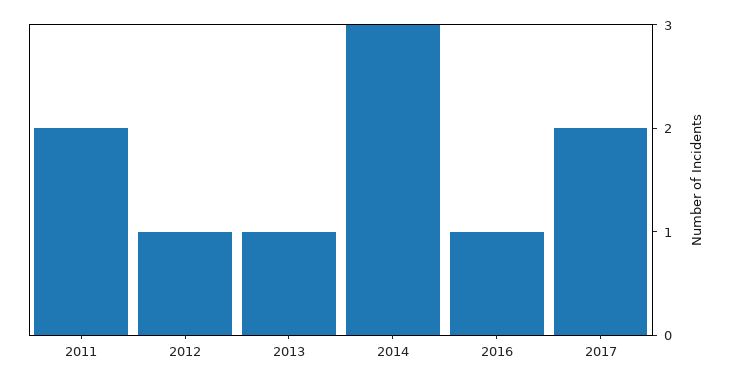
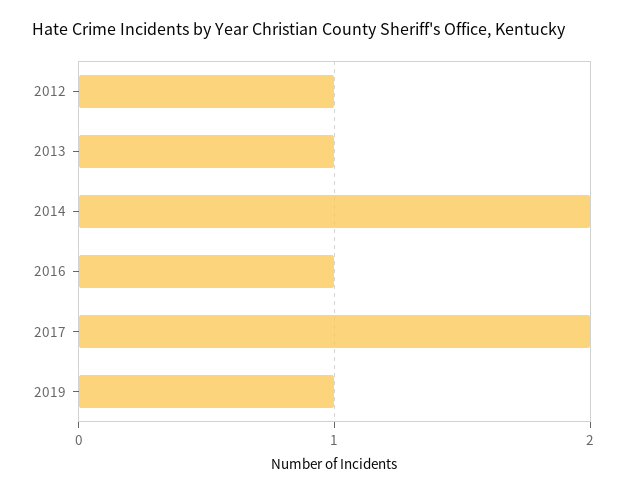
2011: 2 -> none
2014: 3 -> 2
2019: none -> 1

